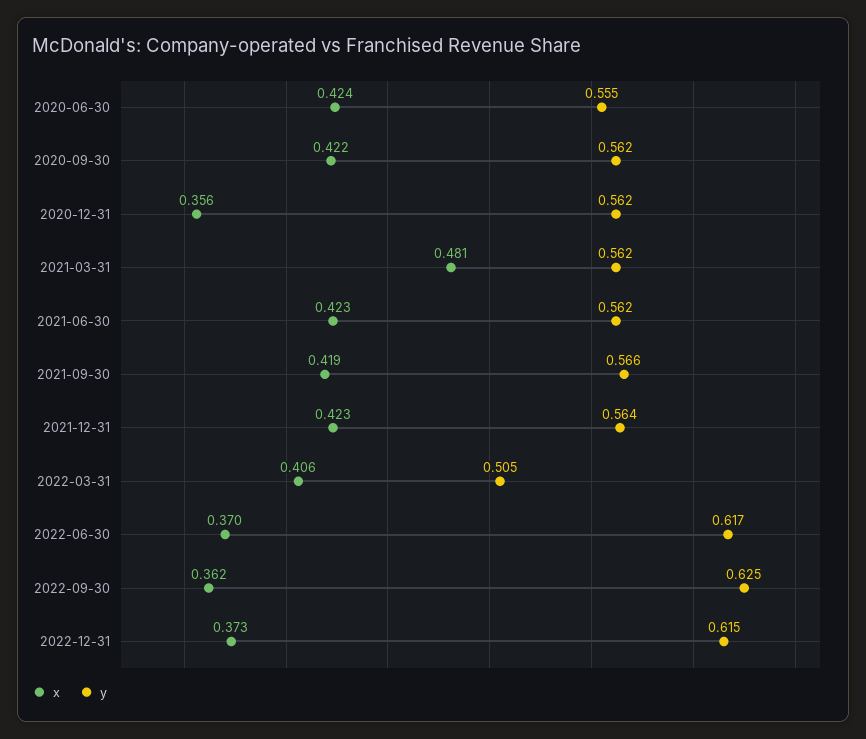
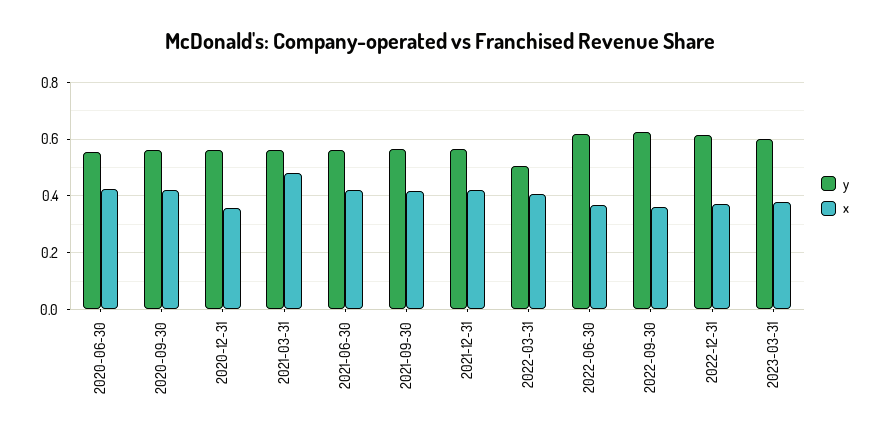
y, 2023-03-31: none -> 0.6
x, 2023-03-31: none -> 0.375

